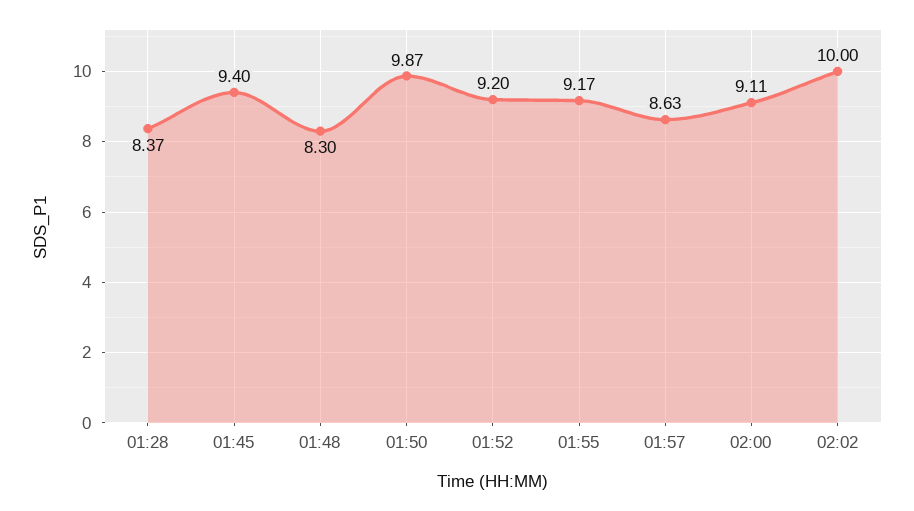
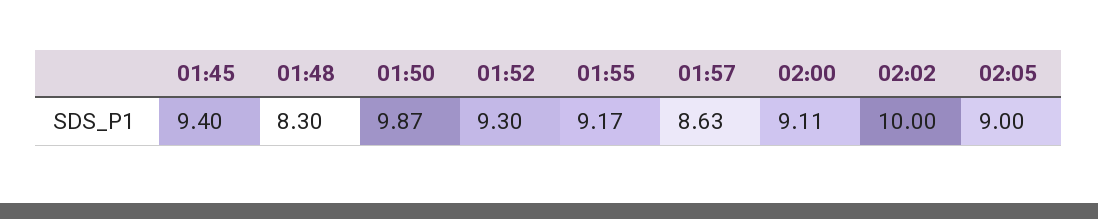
01:28: 8.37 -> none
01:52: 9.2 -> 9.3
02:05: none -> 9

